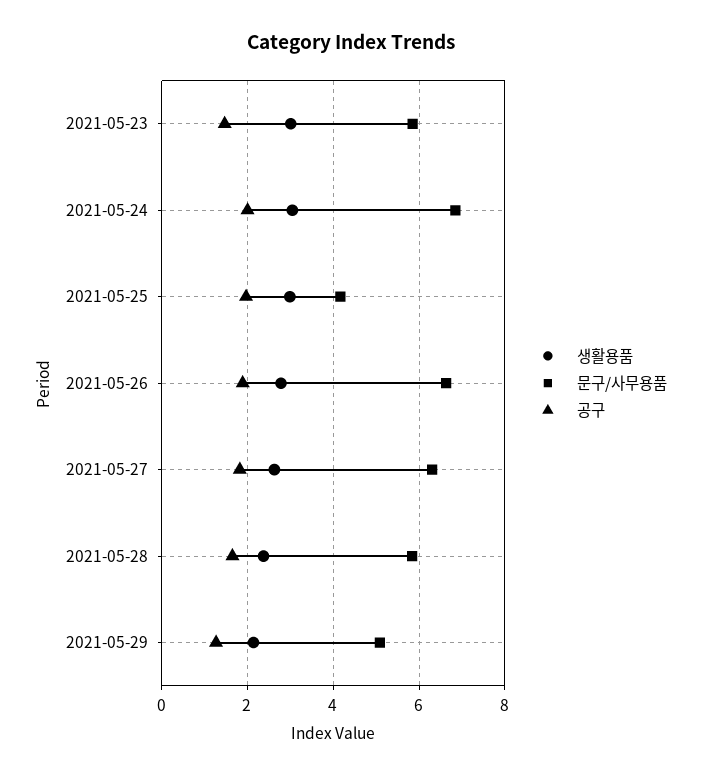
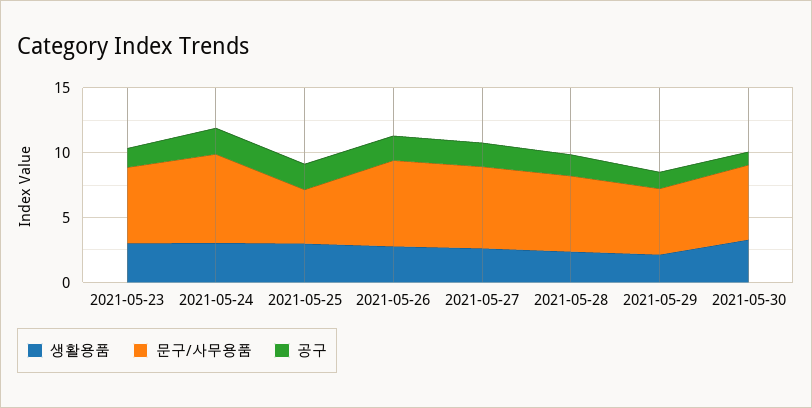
생활용품, 2021-05-30: none -> 3
문구/사무용품, 2021-05-30: none -> 6
공구, 2021-05-30: none -> 1

